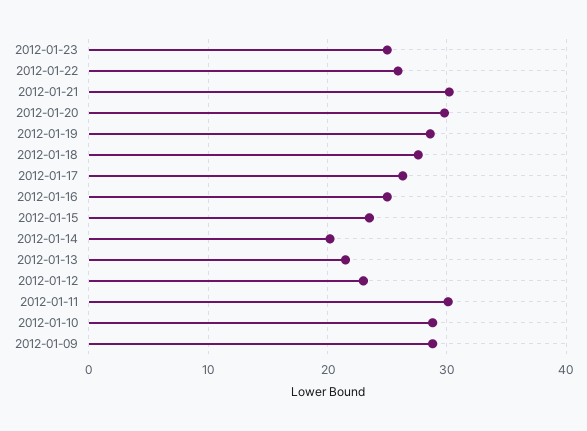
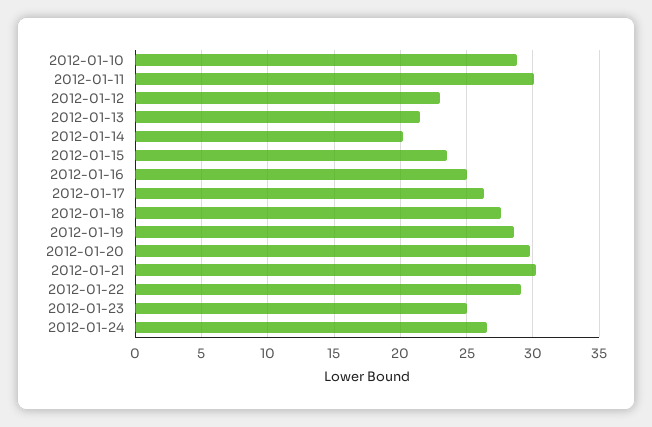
2012-01-22: 26 -> 29
2012-01-09: 29 -> none
2012-01-24: none -> 26.5

